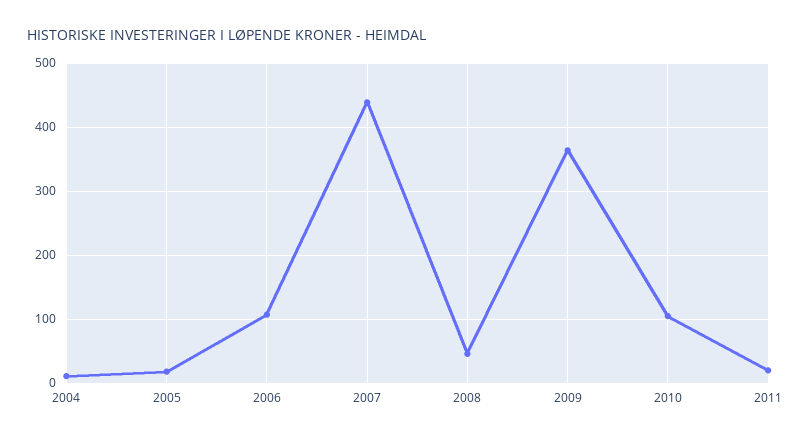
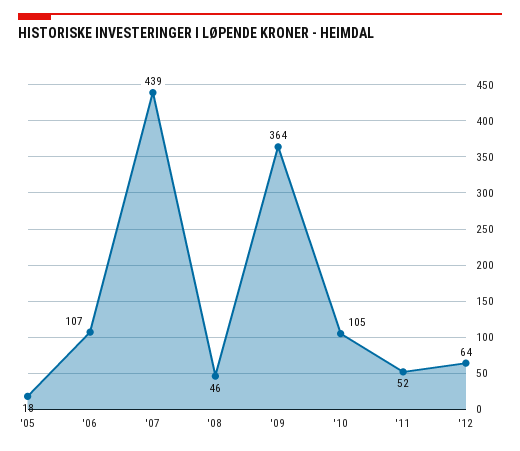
2004: 10 -> none
2011: 20 -> 52
'12: none -> 64

